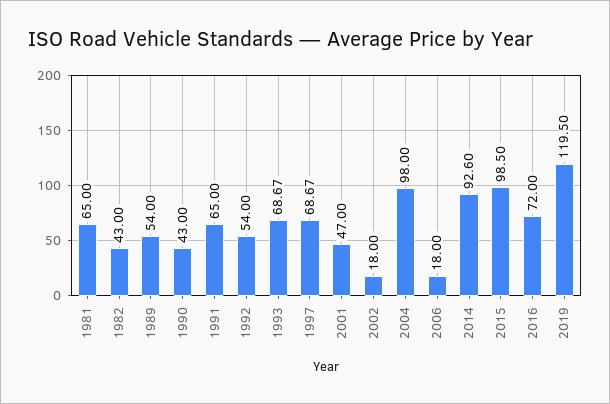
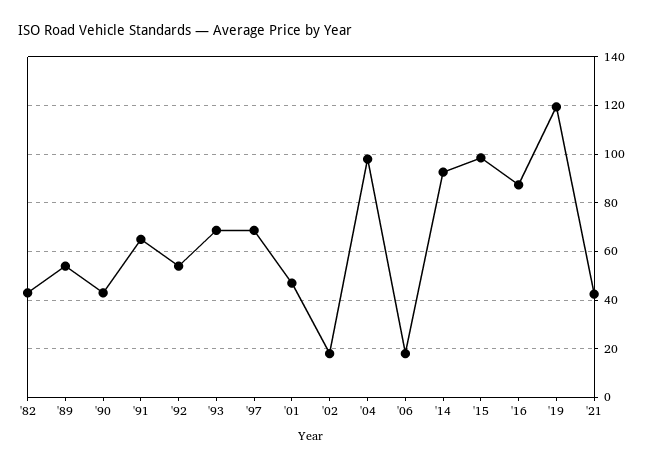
1981: 65 -> none
2016: 72 -> 87.5
'21: none -> 42.5

